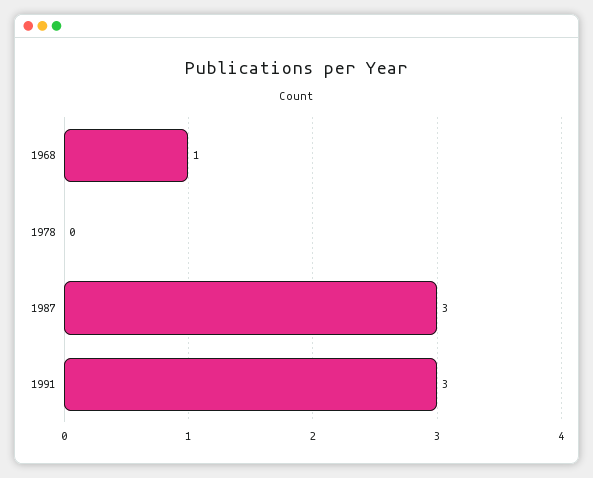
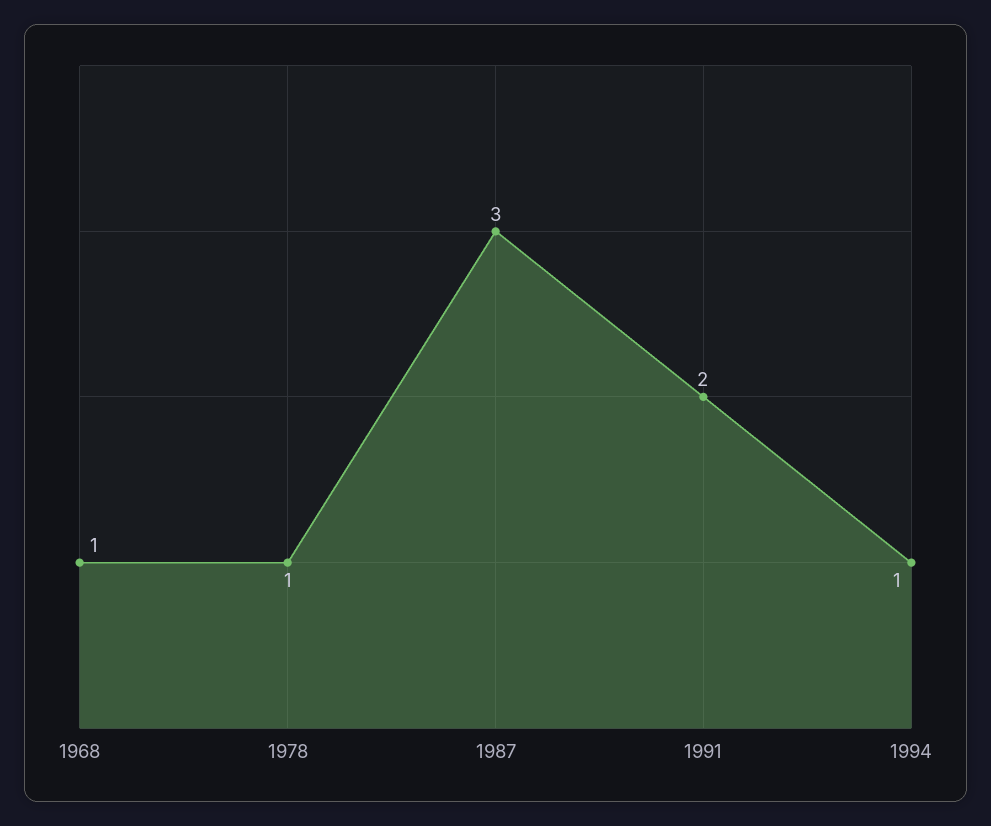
1978: 0 -> 1
1991: 3 -> 2
1994: none -> 1

